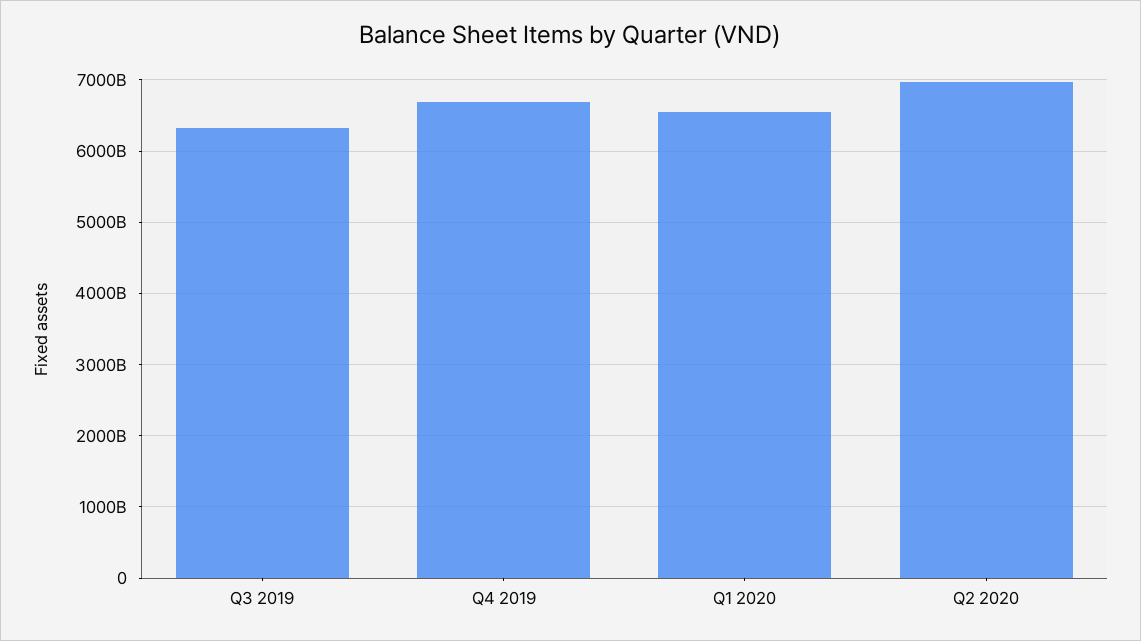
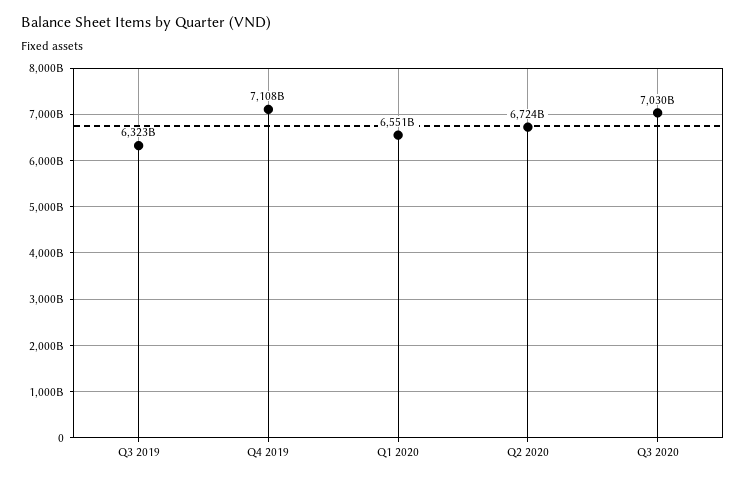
Q4 2019: 6700000000000 -> 7108000000000
Q2 2020: 7000000000000 -> 6724000000000
Q3 2020: none -> 7030000000000

